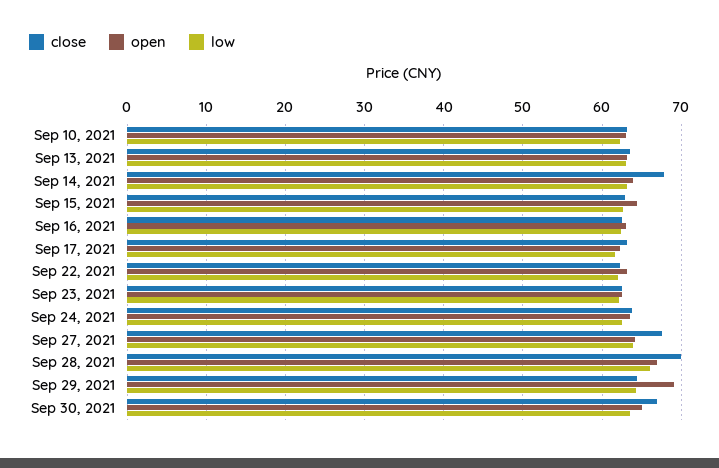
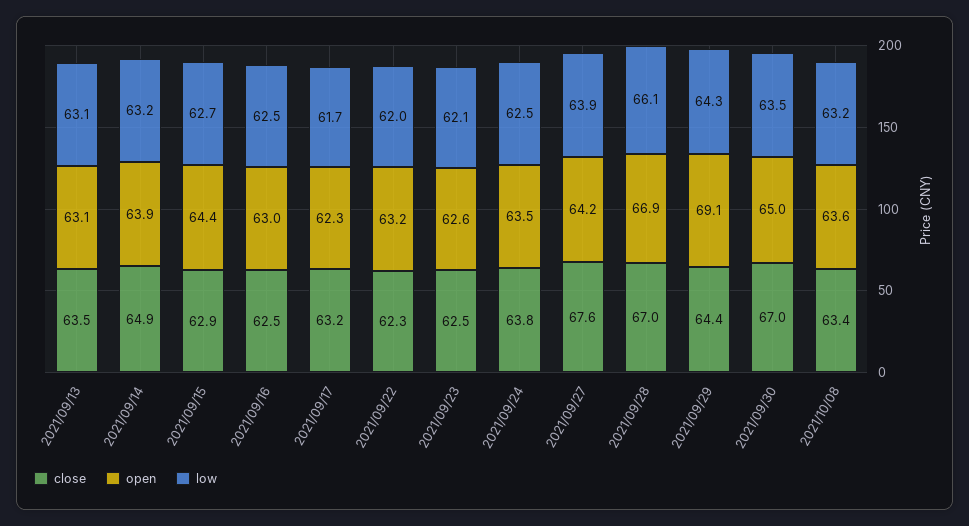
close, Sep 10, 2021: 63 -> none
open, Sep 10, 2021: 63 -> none
low, Sep 10, 2021: 62 -> none
close, Sep 14, 2021: 68 -> 64.9
close, Sep 28, 2021: 70 -> 67
close, 2021/10/08: none -> 63.4
open, 2021/10/08: none -> 63.6
low, 2021/10/08: none -> 63.2

